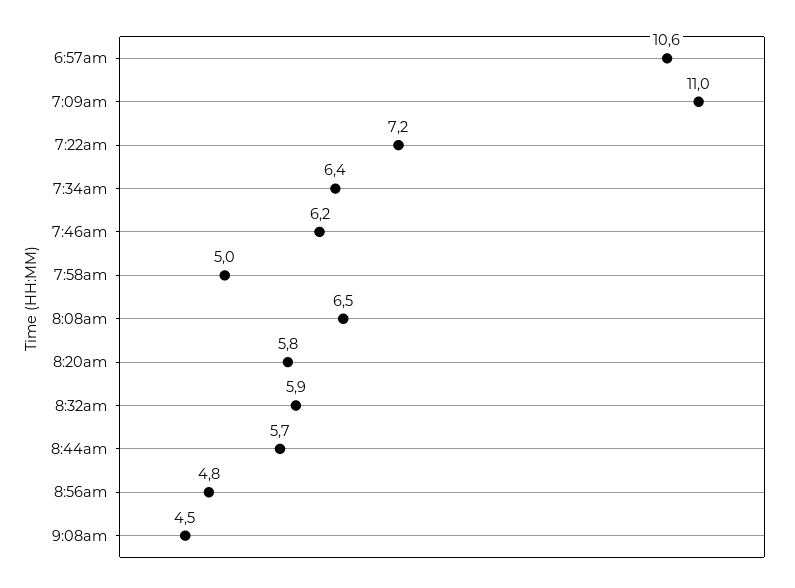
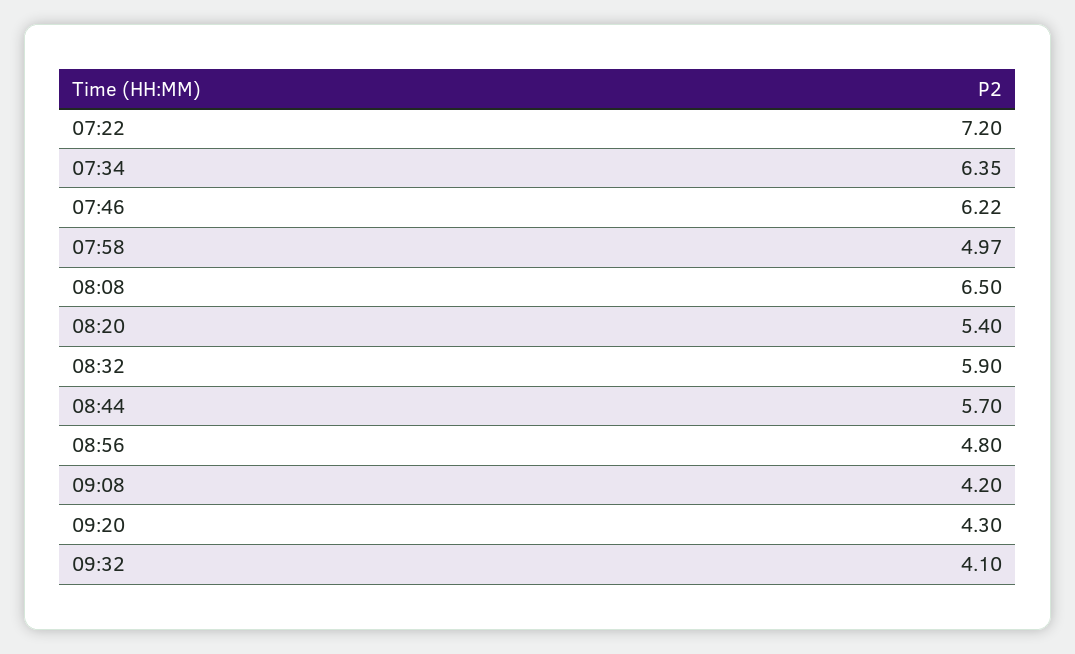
6:57am: 10.6 -> none
7:09am: 11 -> none
8:20am: 5.8 -> 5.4
9:08am: 4.5 -> 4.2
09:20: none -> 4.3
09:32: none -> 4.1

